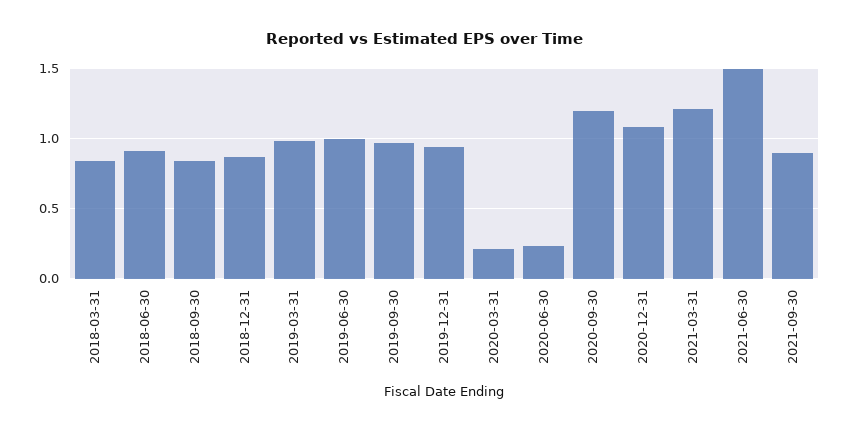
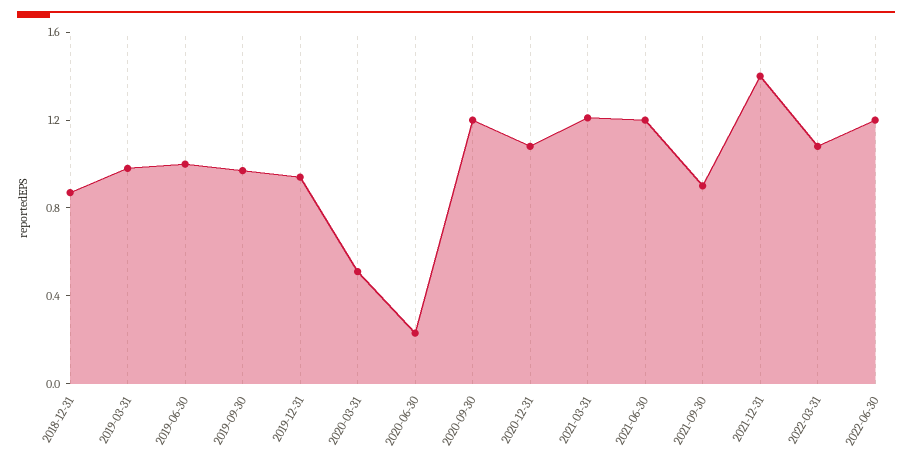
2018-03-31: 0.85 -> none
2018-06-30: 0.9 -> none
2018-09-30: 0.85 -> none
2020-03-31: 0.2 -> 0.5
2021-06-30: 1.5 -> 1.2
2021-12-31: none -> 1.4
2022-03-31: none -> 1.1
2022-06-30: none -> 1.2

